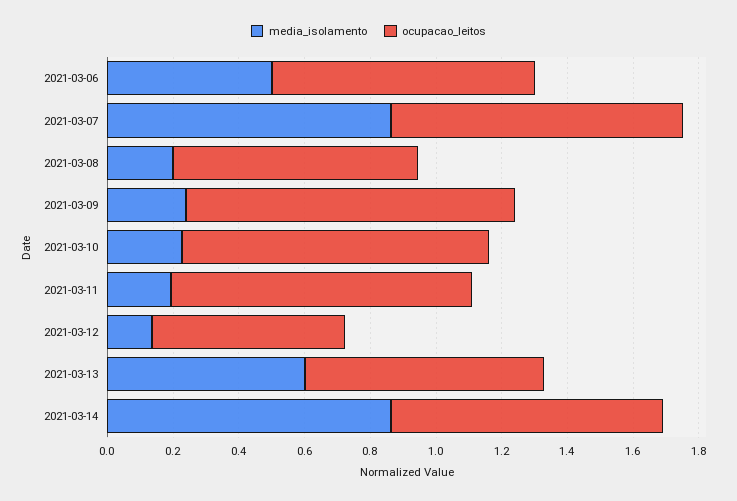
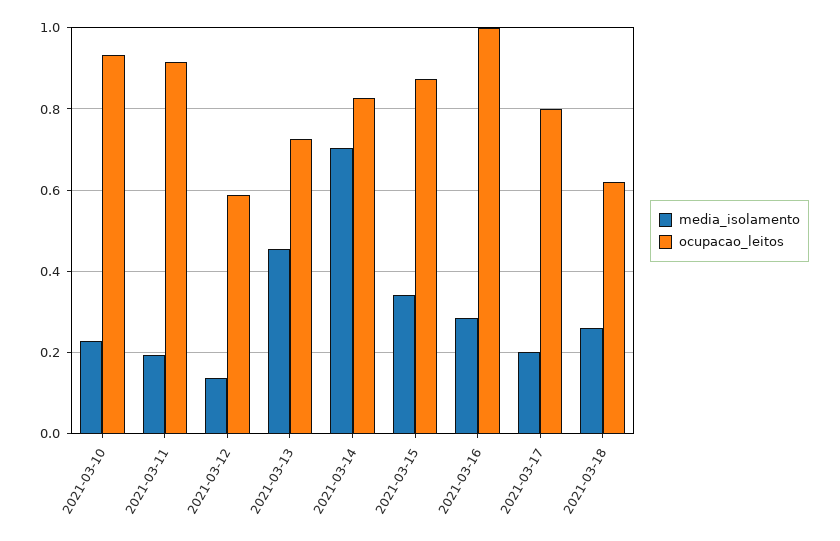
media_isolamento, 2021-03-06: 0.5 -> none
ocupacao_leitos, 2021-03-06: 0.8 -> none
media_isolamento, 2021-03-07: 0.85 -> none
ocupacao_leitos, 2021-03-07: 0.9 -> none
media_isolamento, 2021-03-08: 0.2 -> none
ocupacao_leitos, 2021-03-08: 0.75 -> none
media_isolamento, 2021-03-09: 0.25 -> none
ocupacao_leitos, 2021-03-09: 1 -> none
media_isolamento, 2021-03-13: 0.6 -> 0.46
media_isolamento, 2021-03-14: 0.85 -> 0.7
media_isolamento, 2021-03-15: none -> 0.34
ocupacao_leitos, 2021-03-15: none -> 0.88
media_isolamento, 2021-03-16: none -> 0.28
ocupacao_leitos, 2021-03-16: none -> 1
media_isolamento, 2021-03-17: none -> 0.2
ocupacao_leitos, 2021-03-17: none -> 0.8
media_isolamento, 2021-03-18: none -> 0.26
ocupacao_leitos, 2021-03-18: none -> 0.62

